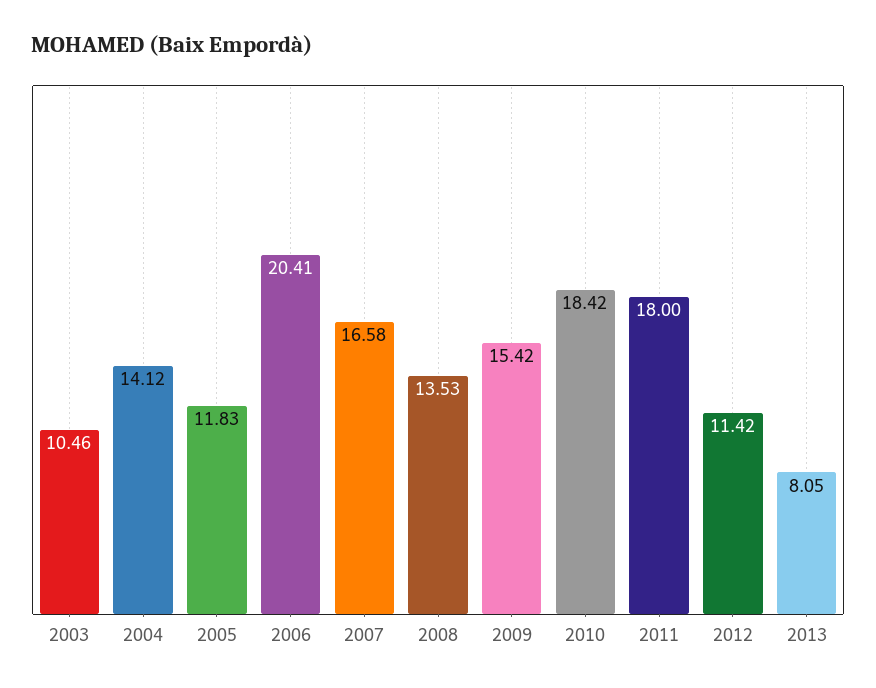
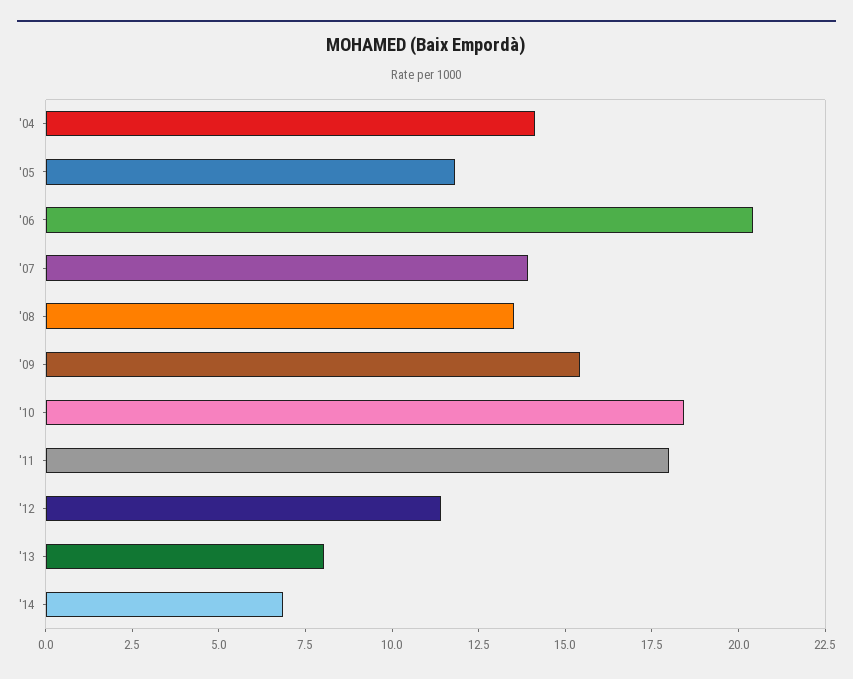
2003: 10.46 -> none
2007: 16.58 -> 14
'14: none -> 7

